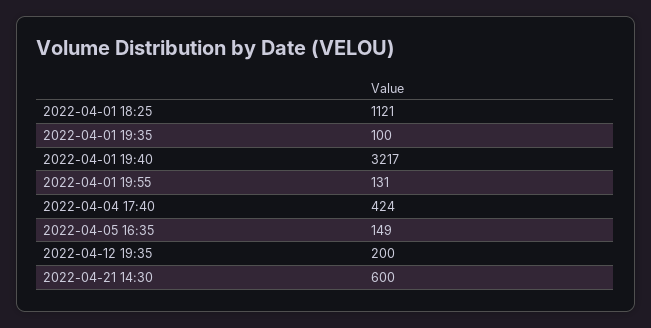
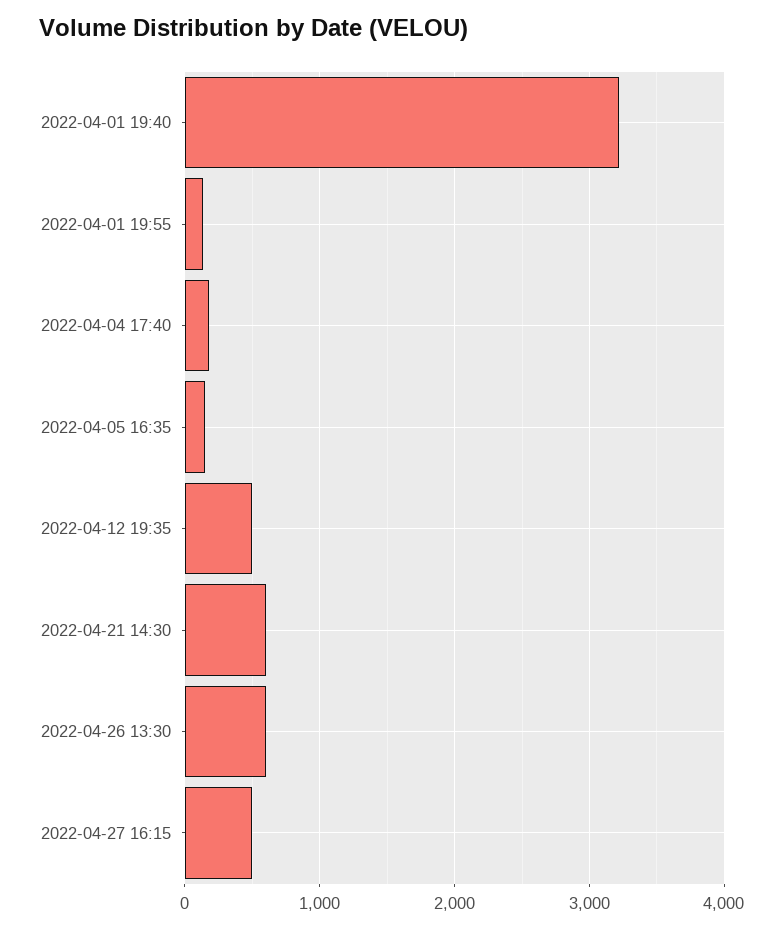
2022-04-01 18:25: 1121 -> none
2022-04-01 19:35: 100 -> none
2022-04-04 17:40: 424 -> 200
2022-04-12 19:35: 200 -> 500
2022-04-26 13:30: none -> 600
2022-04-27 16:15: none -> 500

